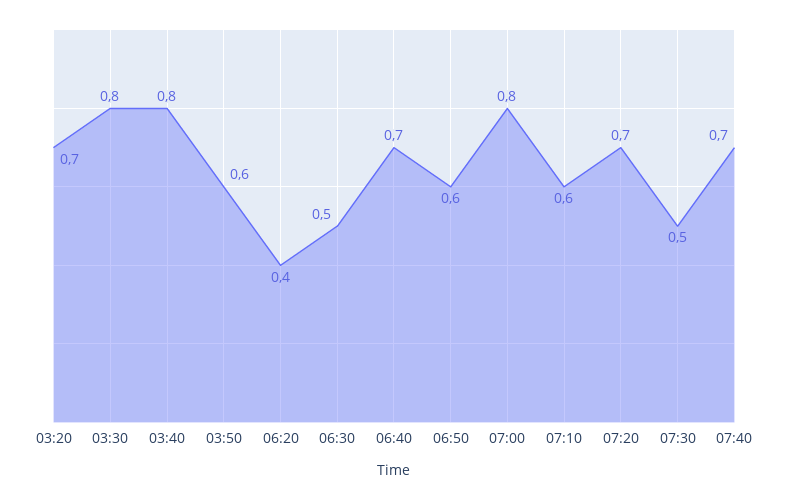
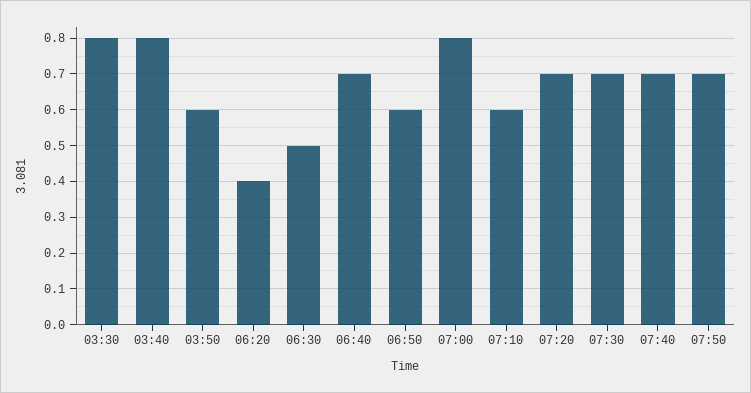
03:20: 0.7 -> none
07:30: 0.5 -> 0.7
07:50: none -> 0.7

